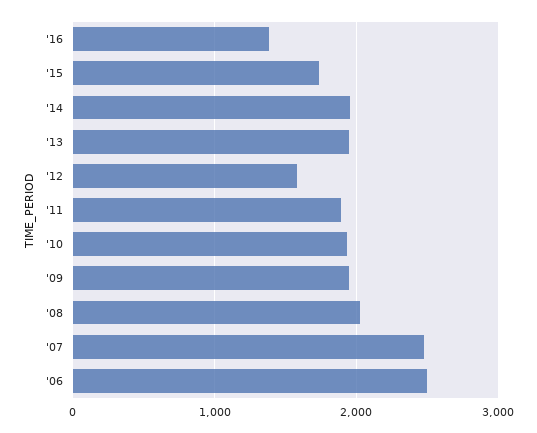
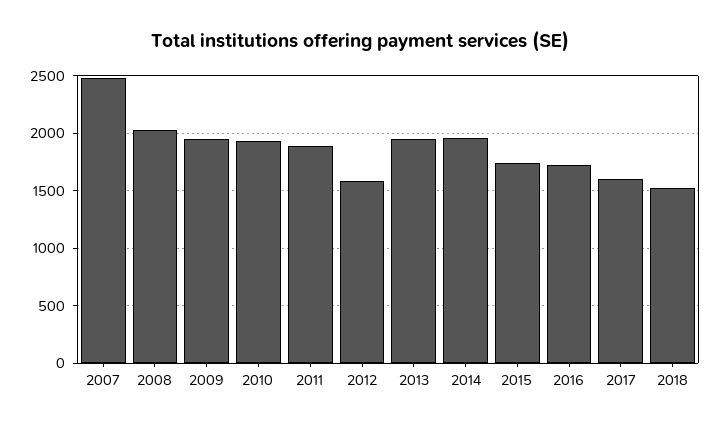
'16: 1400 -> 1700
'06: 2500 -> none
2017: none -> 1600
2018: none -> 1500

